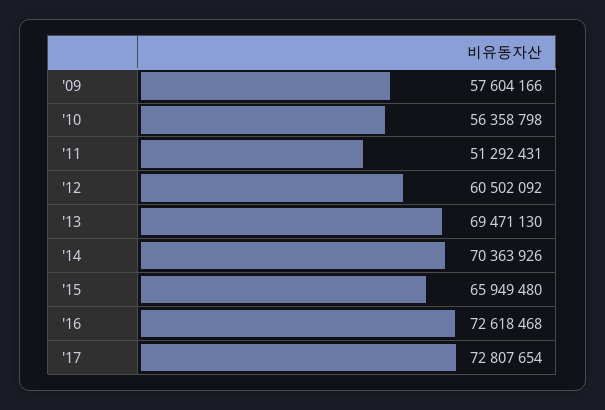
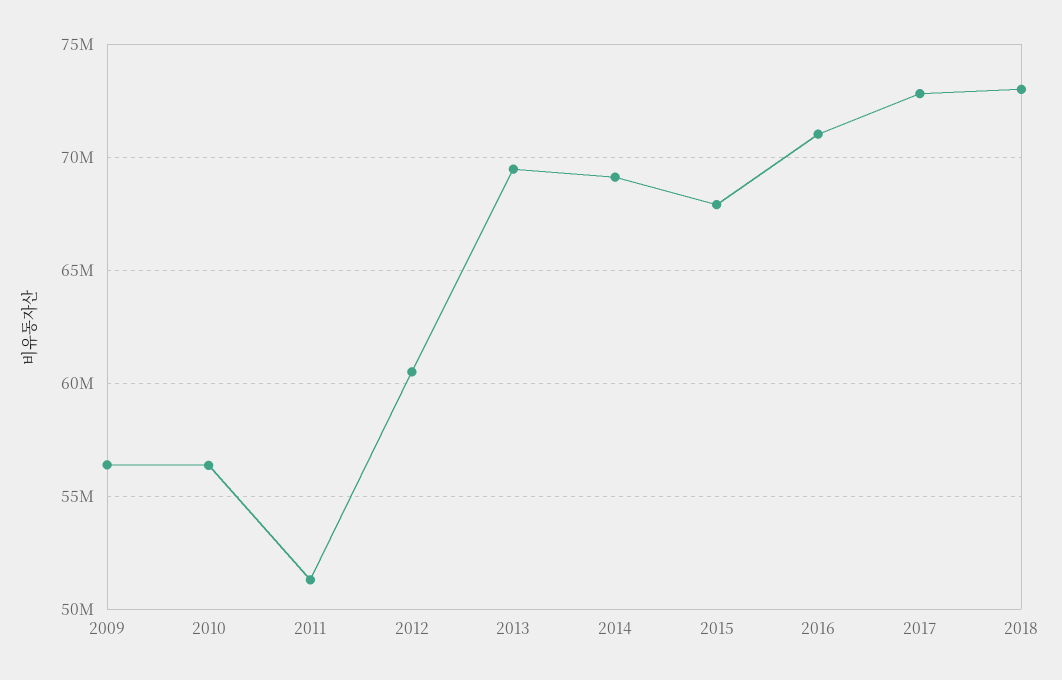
'09: 57604166 -> 56500000
'14: 70363926 -> 69000000
'15: 65949480 -> 68000000
'16: 72618468 -> 71000000
2018: none -> 73000000

